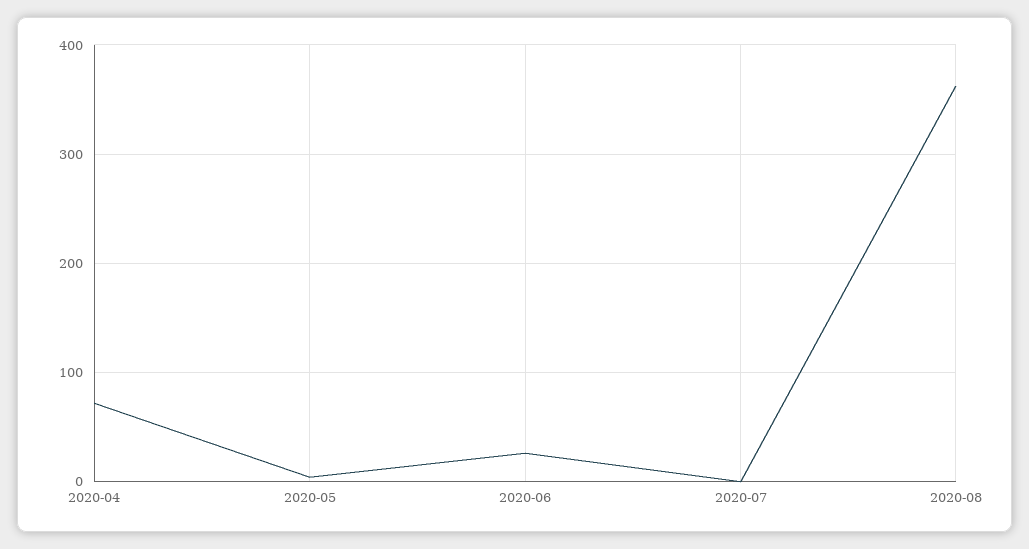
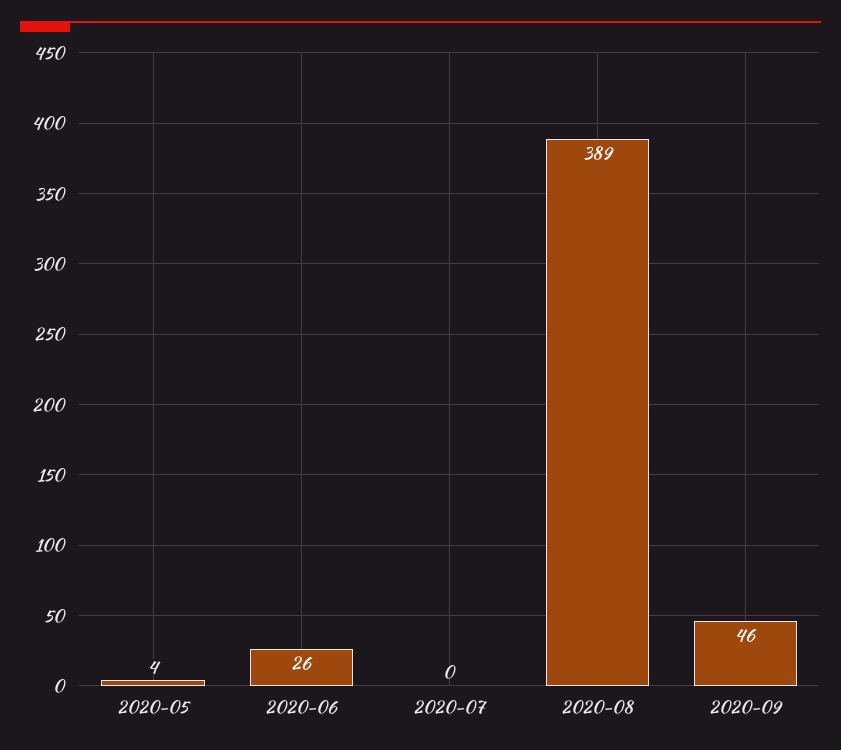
2020-04: 70 -> none
2020-08: 360 -> 389
2020-09: none -> 46

